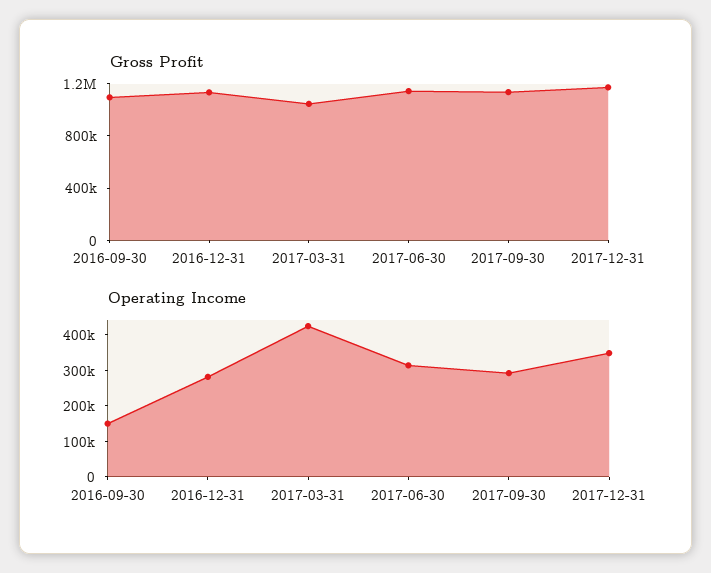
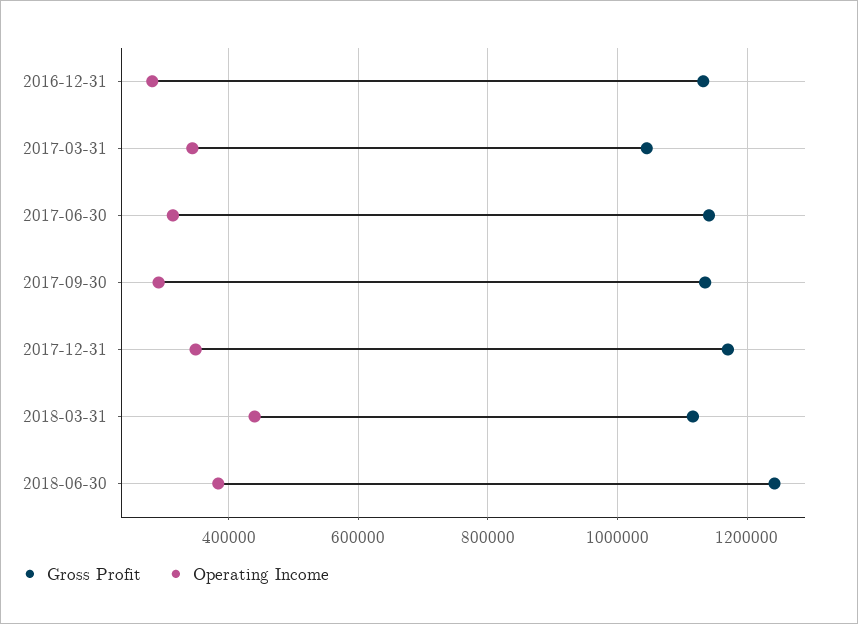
Gross Profit, 2016-09-30: 1100000 -> none
Operating Income, 2016-09-30: 150000 -> none
Operating Income, 2017-03-31: 425000 -> 340000
Gross Profit, 2018-03-31: none -> 1120000
Operating Income, 2018-03-31: none -> 440000
Gross Profit, 2018-06-30: none -> 1240000
Operating Income, 2018-06-30: none -> 380000

